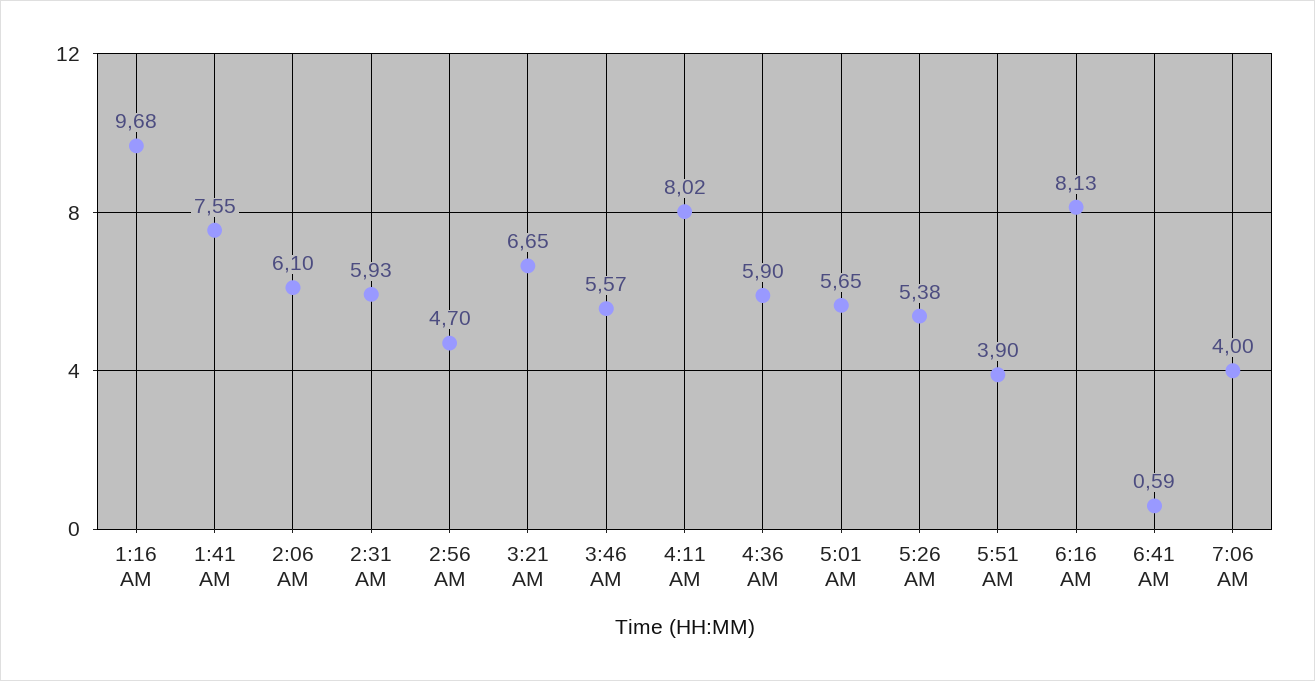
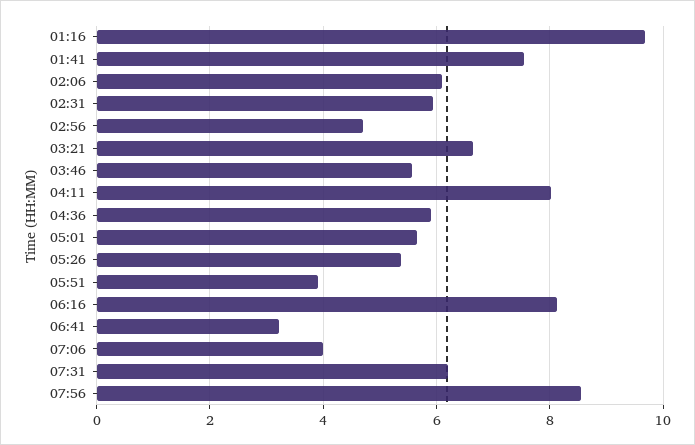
6:41 AM: 0.59 -> 3.2
07:31: none -> 6.2
07:56: none -> 8.6

